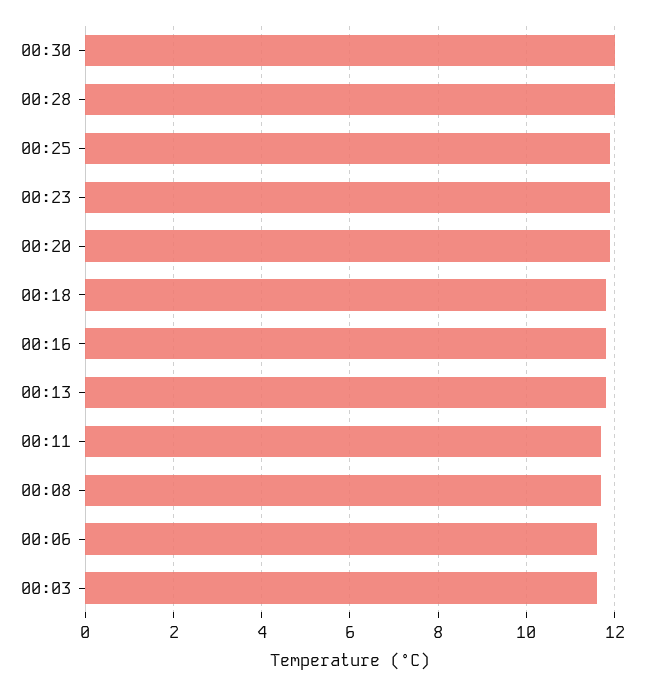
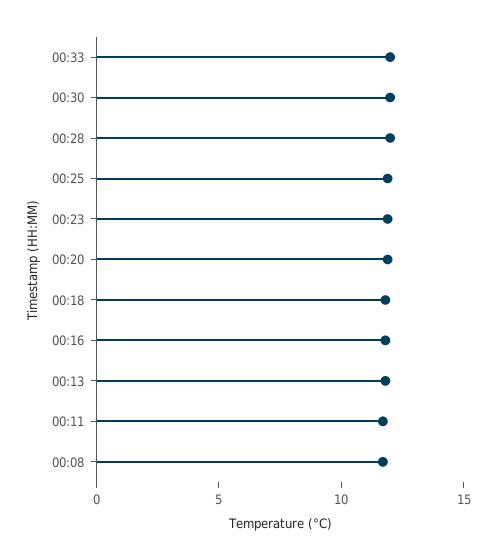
00:06: 11.5 -> none
00:03: 11.5 -> none
00:33: none -> 12

